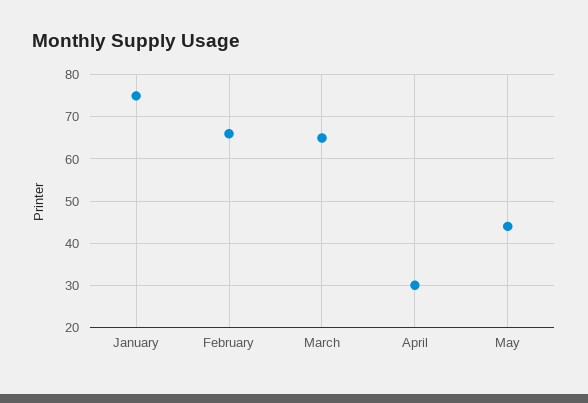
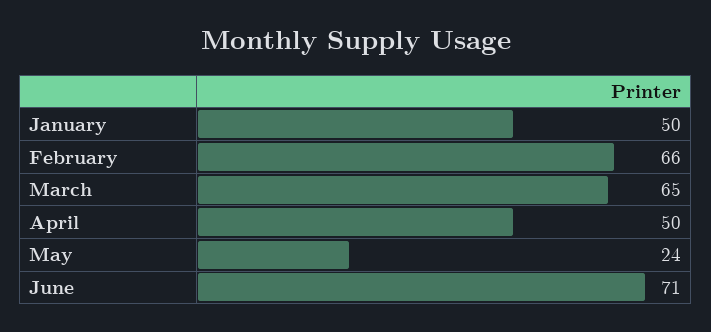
January: 75 -> 50
April: 30 -> 50
May: 45 -> 24
June: none -> 71

